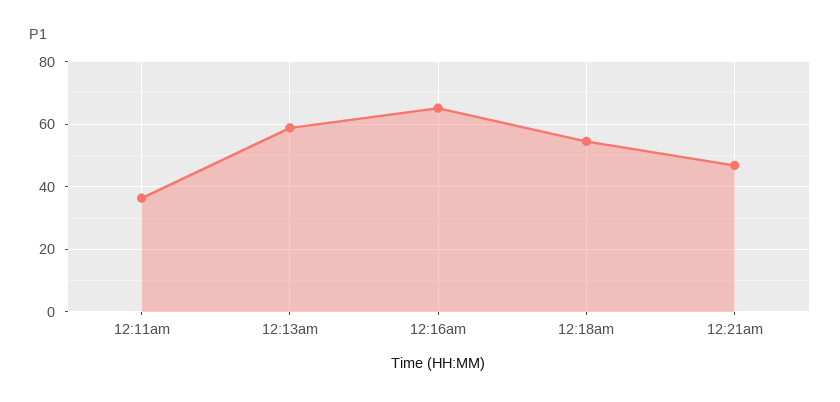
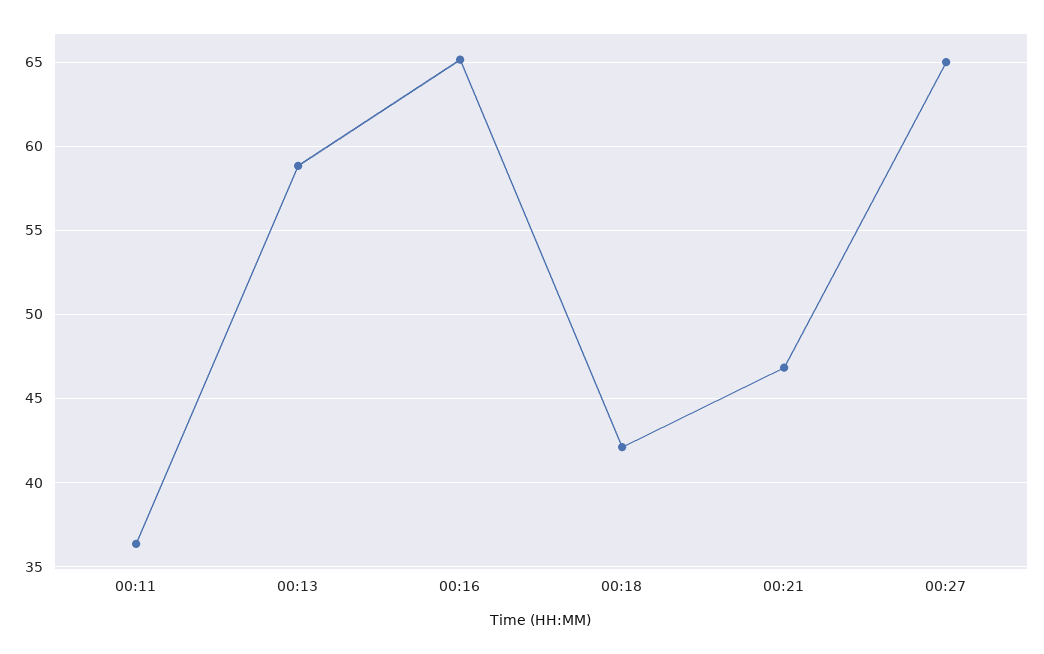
12:18am: 54 -> 42
00:27: none -> 65

